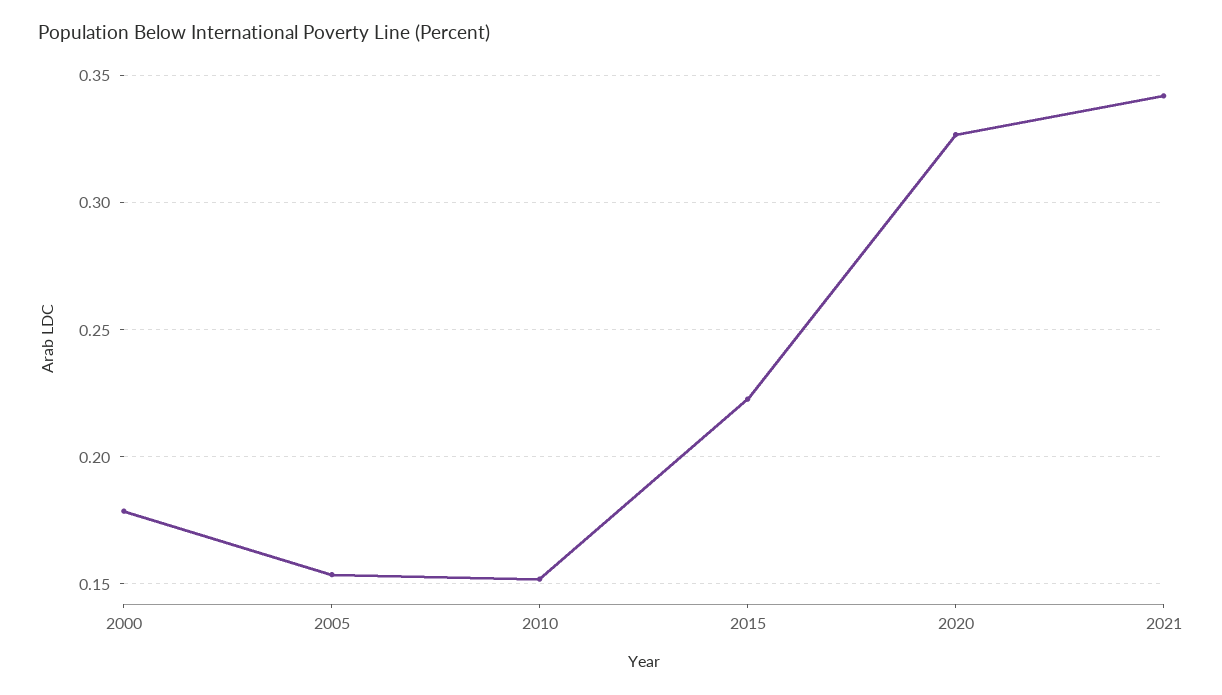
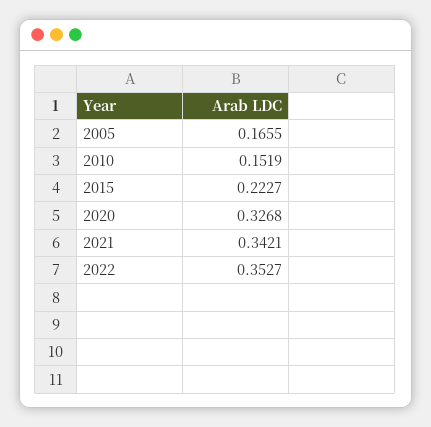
2000: 0.18 -> none
2005: 0.155 -> 0.1655
2022: none -> 0.3527

